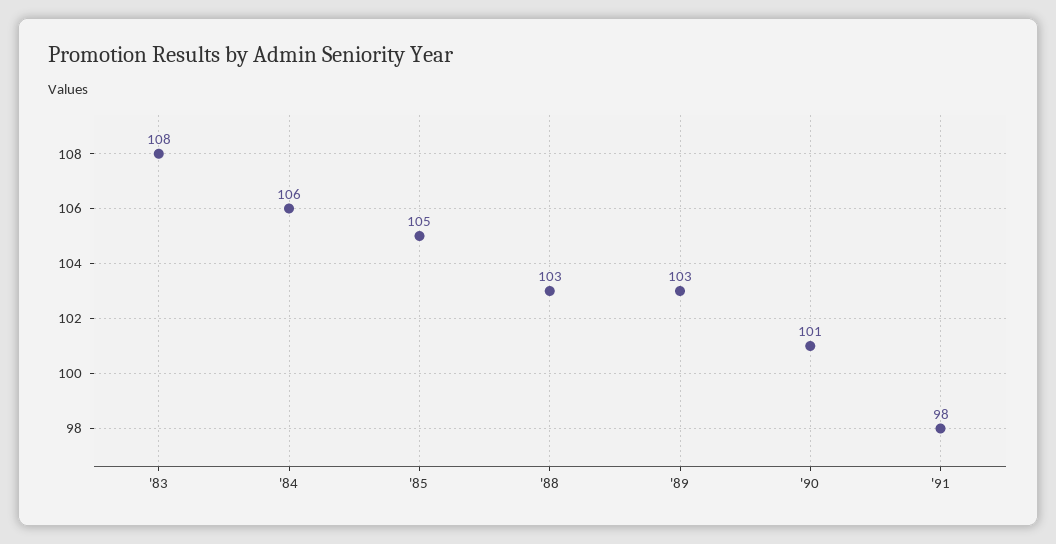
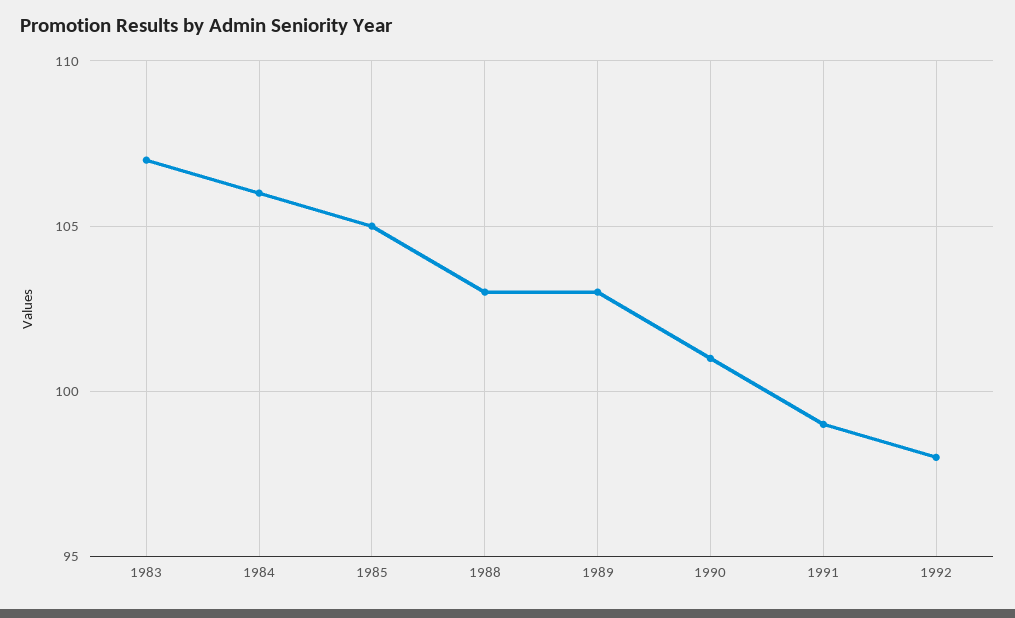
'83: 108 -> 107
'91: 98 -> 99
1992: none -> 98

